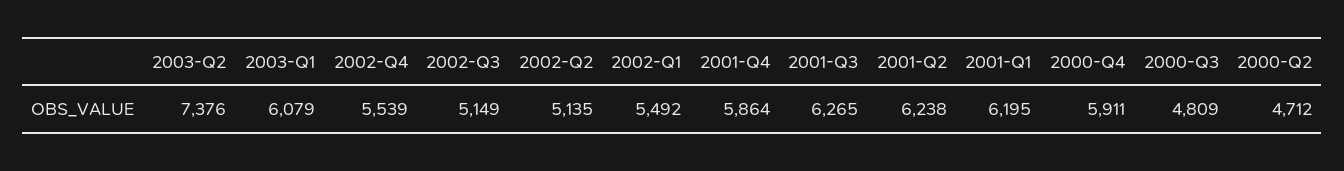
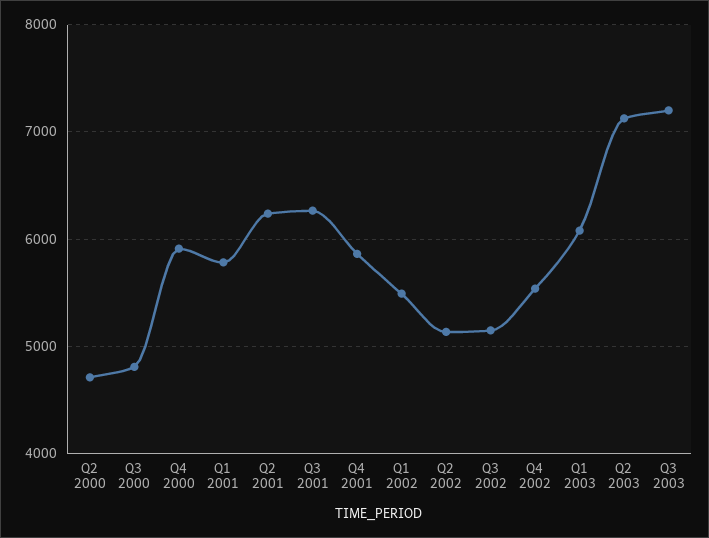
2003-Q2: 7376 -> 7100
2001-Q1: 6195 -> 5800
Q3 2003: none -> 7200

